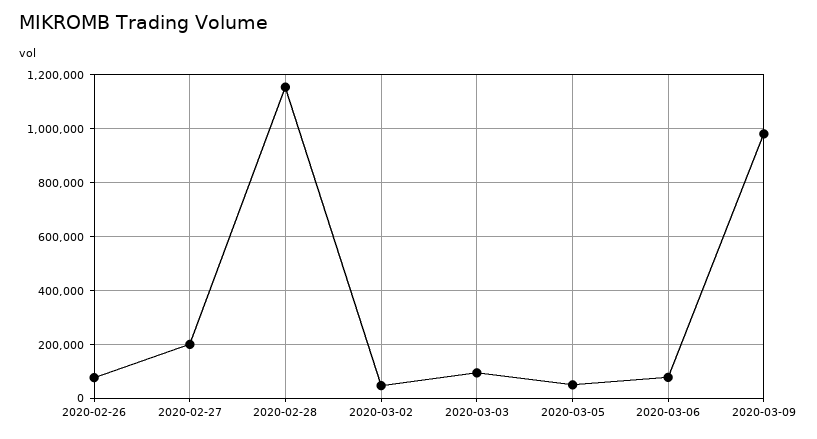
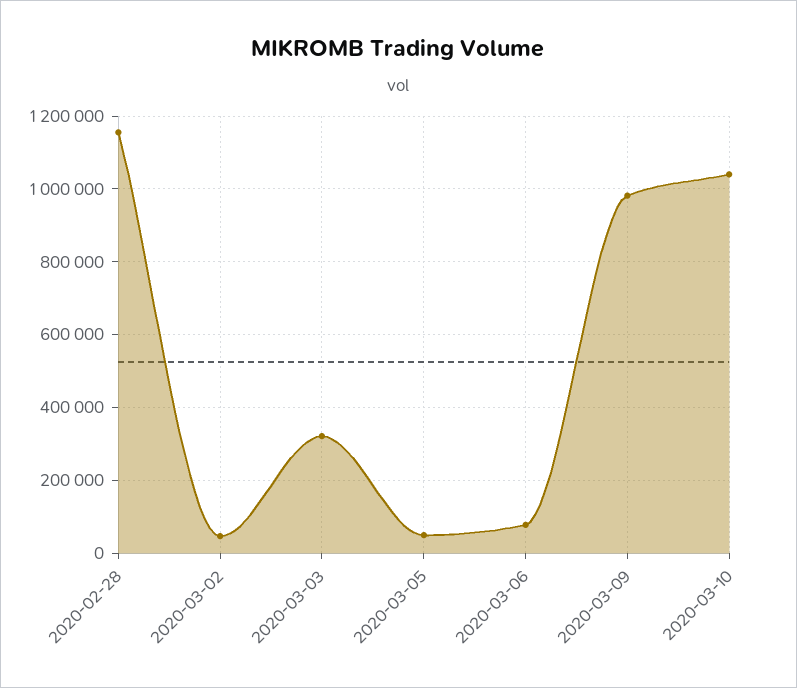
2020-02-26: 75000 -> none
2020-02-27: 200000 -> none
2020-03-03: 100000 -> 320000
2020-03-10: none -> 1040000

